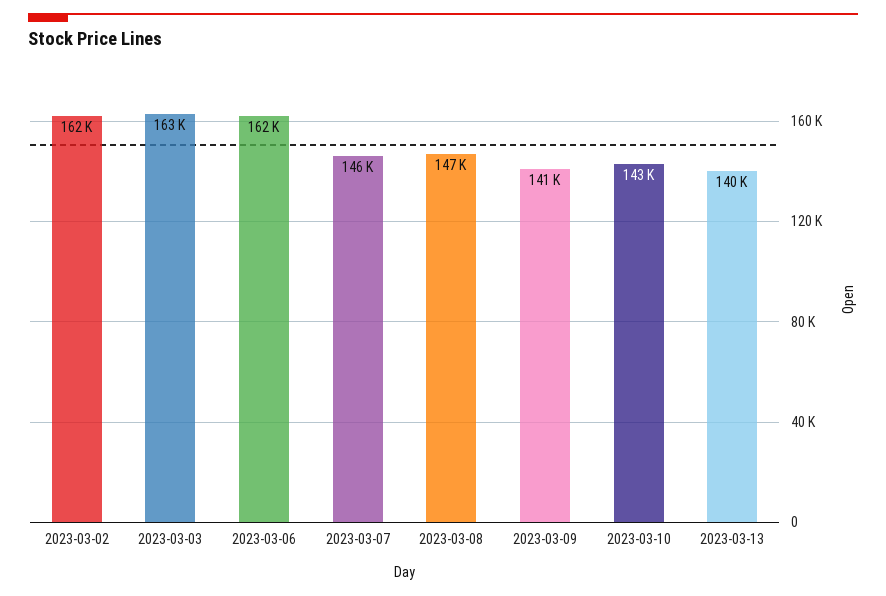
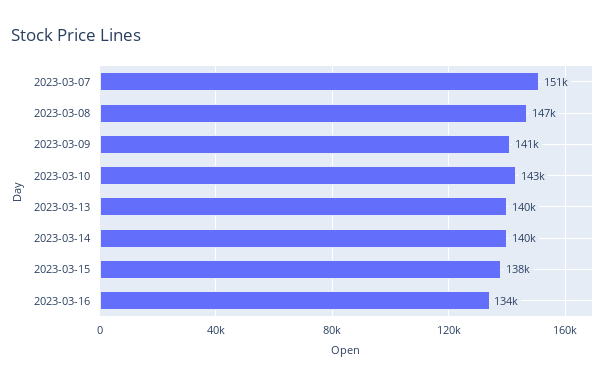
2023-03-02: 162000 -> none
2023-03-03: 163000 -> none
2023-03-06: 162000 -> none
2023-03-07: 146000 -> 151000
2023-03-14: none -> 140000
2023-03-15: none -> 138000
2023-03-16: none -> 134000

